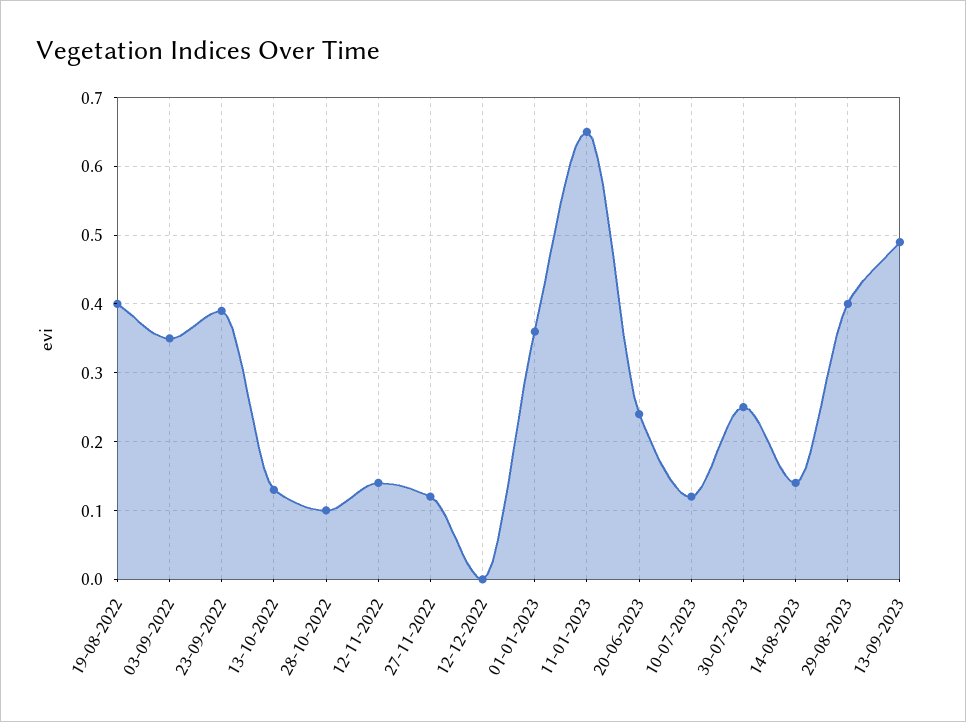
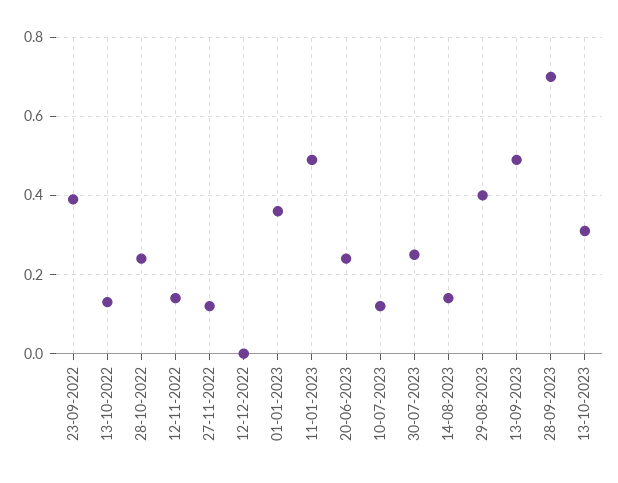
19-08-2022: 0.4 -> none
03-09-2022: 0.35 -> none
28-10-2022: 0.1 -> 0.25
11-01-2023: 0.65 -> 0.5
28-09-2023: none -> 0.7
13-10-2023: none -> 0.3

